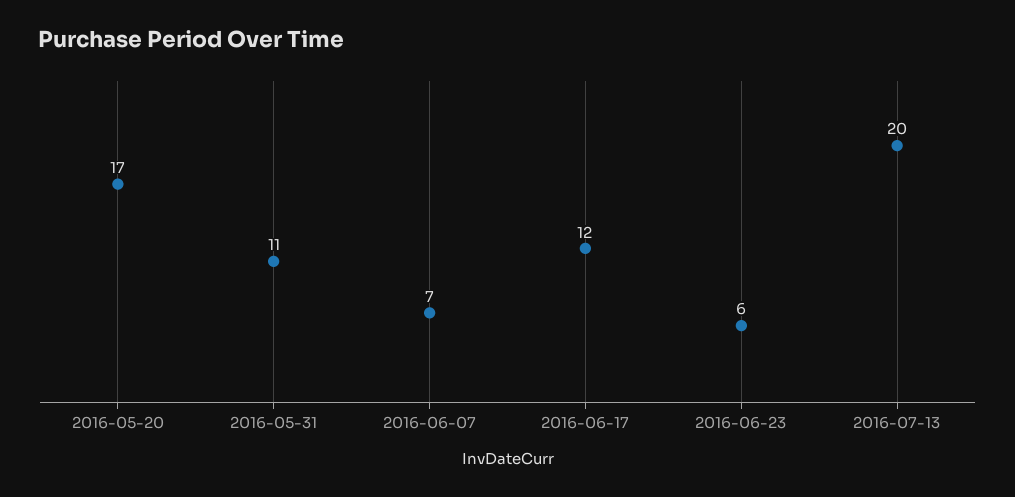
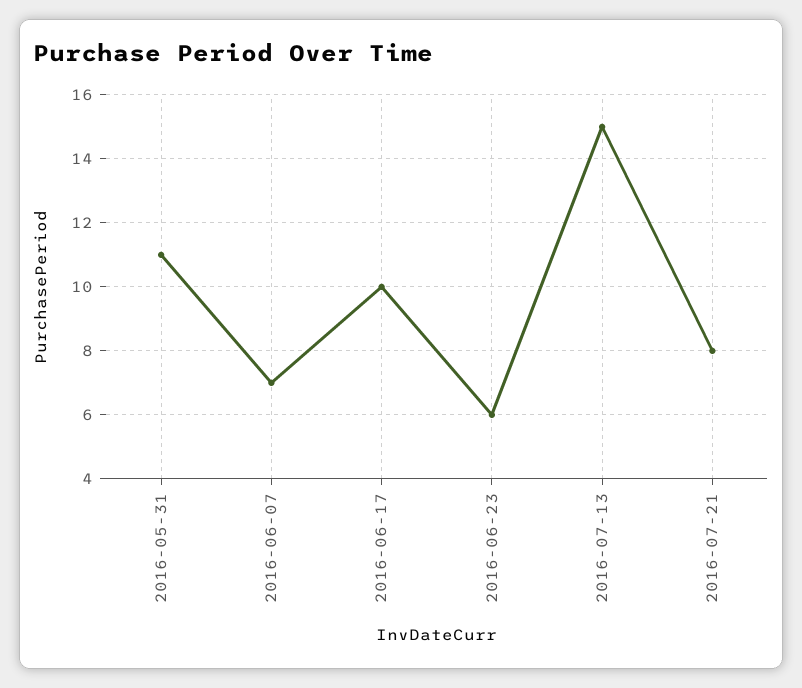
2016-05-20: 17 -> none
2016-06-17: 12 -> 10
2016-07-13: 20 -> 15
2016-07-21: none -> 8

